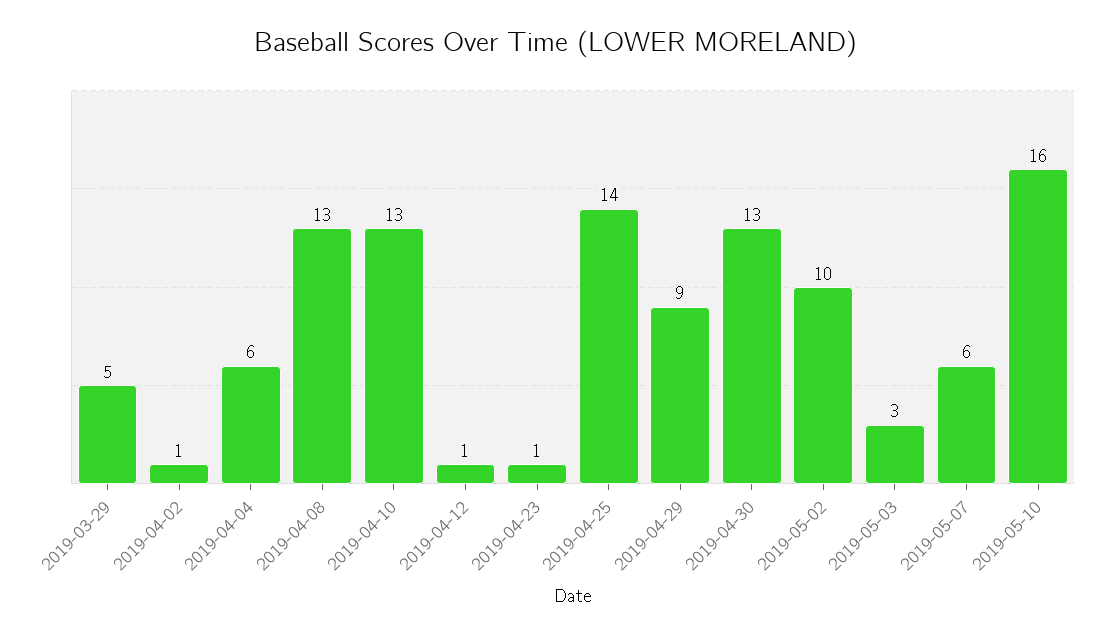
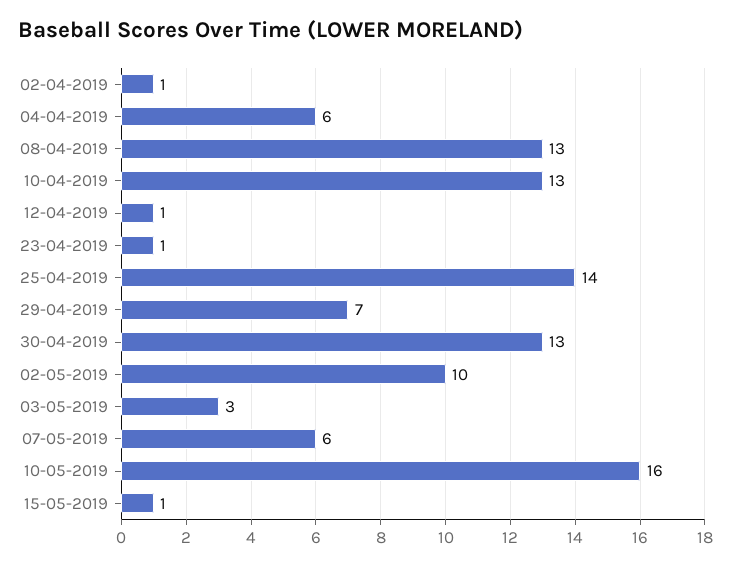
2019-03-29: 5 -> none
2019-04-29: 9 -> 7
15-05-2019: none -> 1

